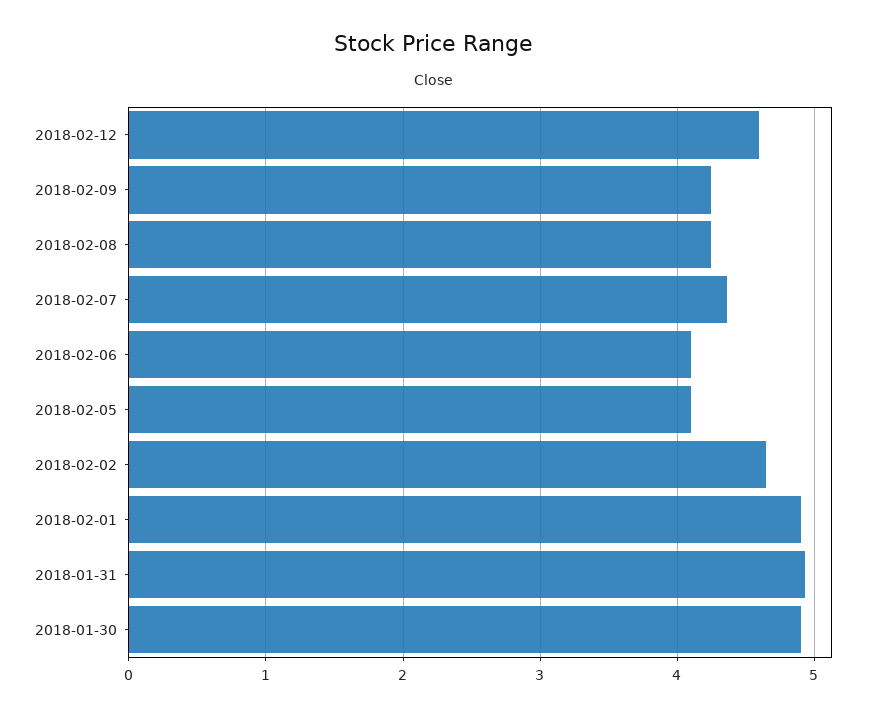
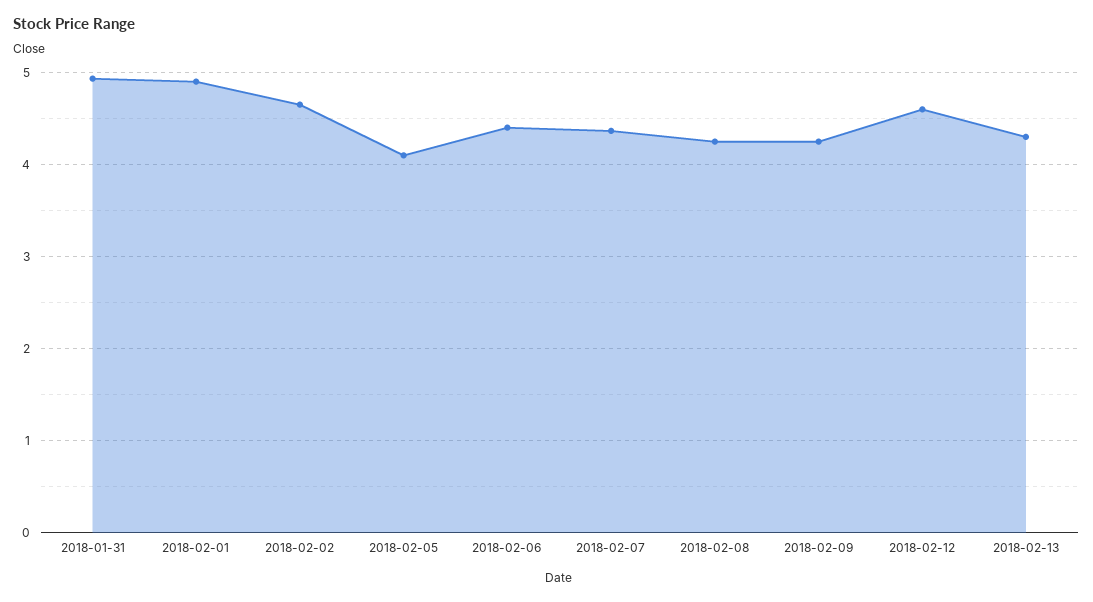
2018-02-06: 4.1 -> 4.4
2018-01-30: 4.9 -> none
2018-02-13: none -> 4.3

